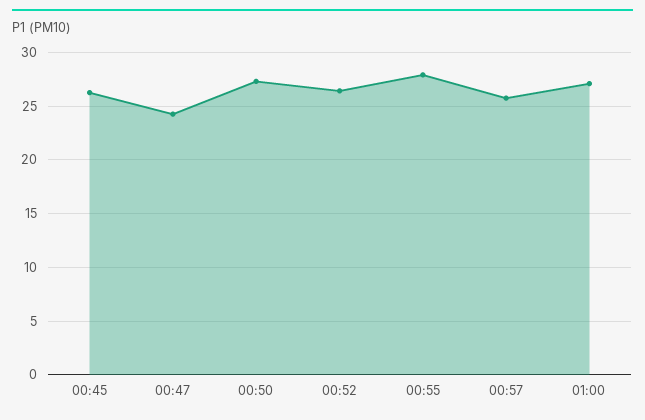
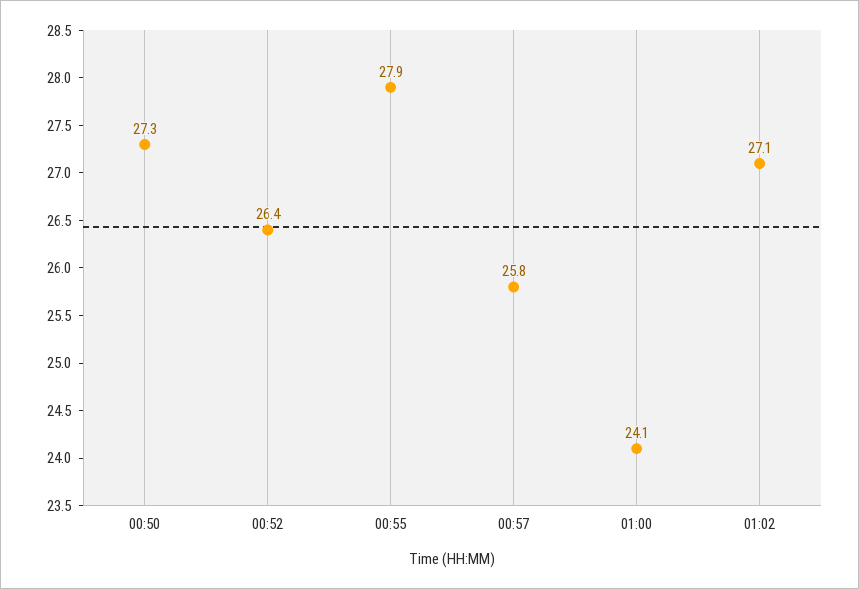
00:45: 26 -> none
00:47: 24 -> none
01:00: 27 -> 24.1
01:02: none -> 27.1

